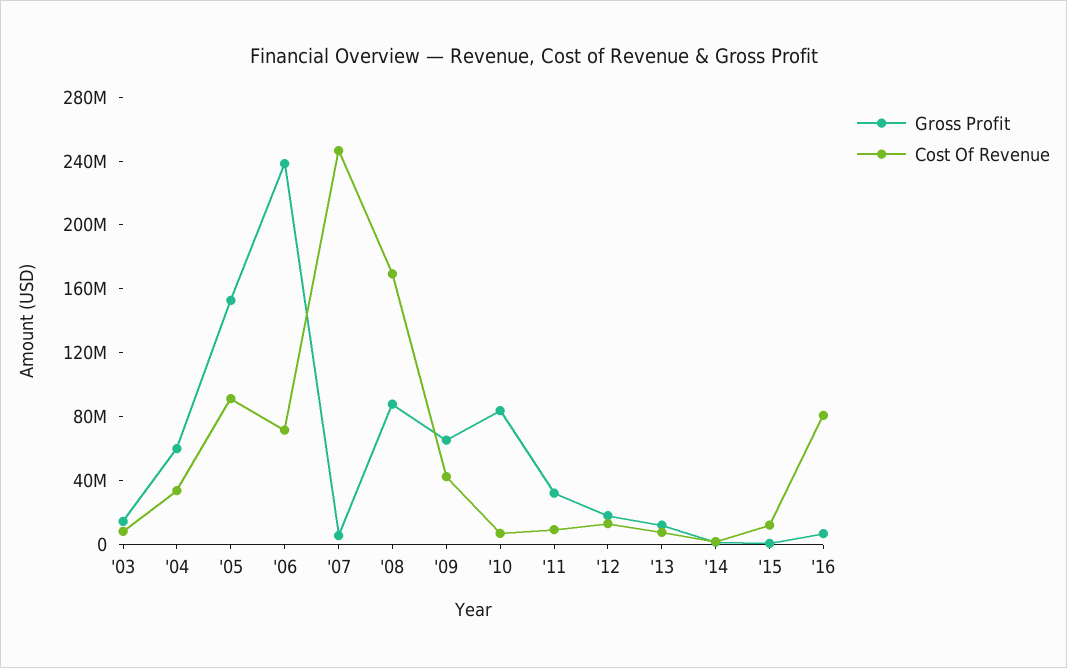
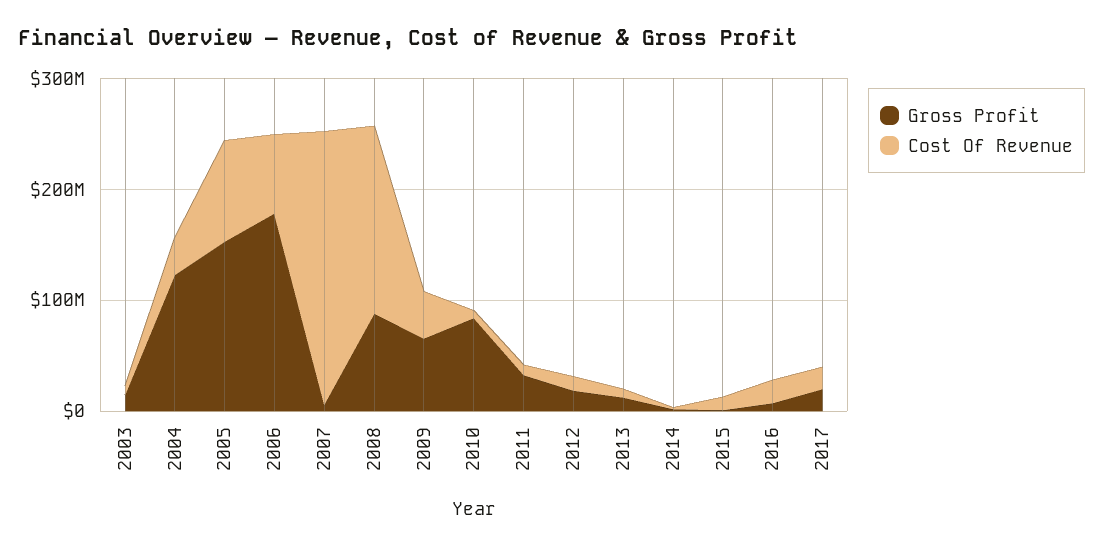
Gross Profit, '04: 60000000 -> 120000000
Gross Profit, '06: 240000000 -> 180000000
Cost Of Revenue, '16: 80000000 -> 20000000
Gross Profit, 2017: none -> 20000000
Cost Of Revenue, 2017: none -> 20000000

